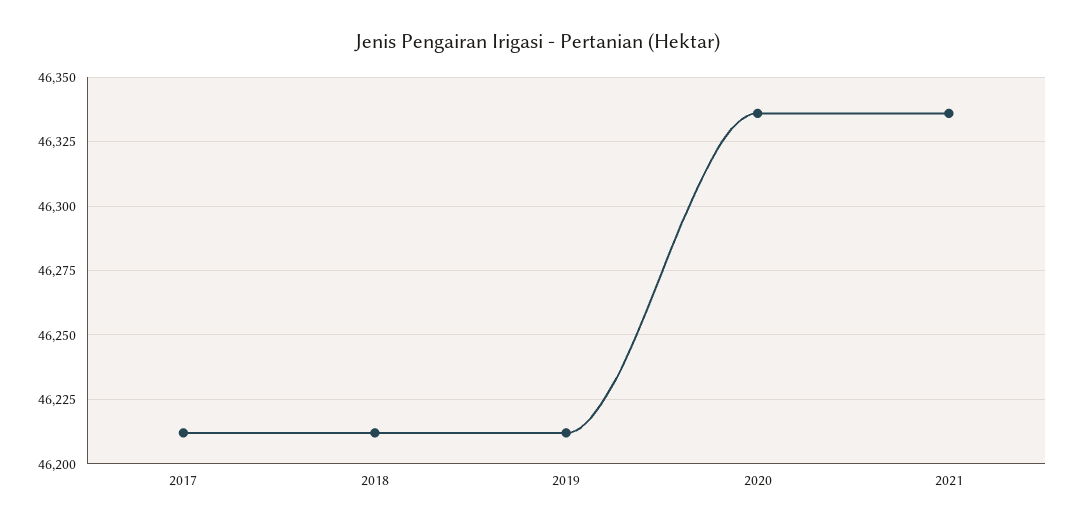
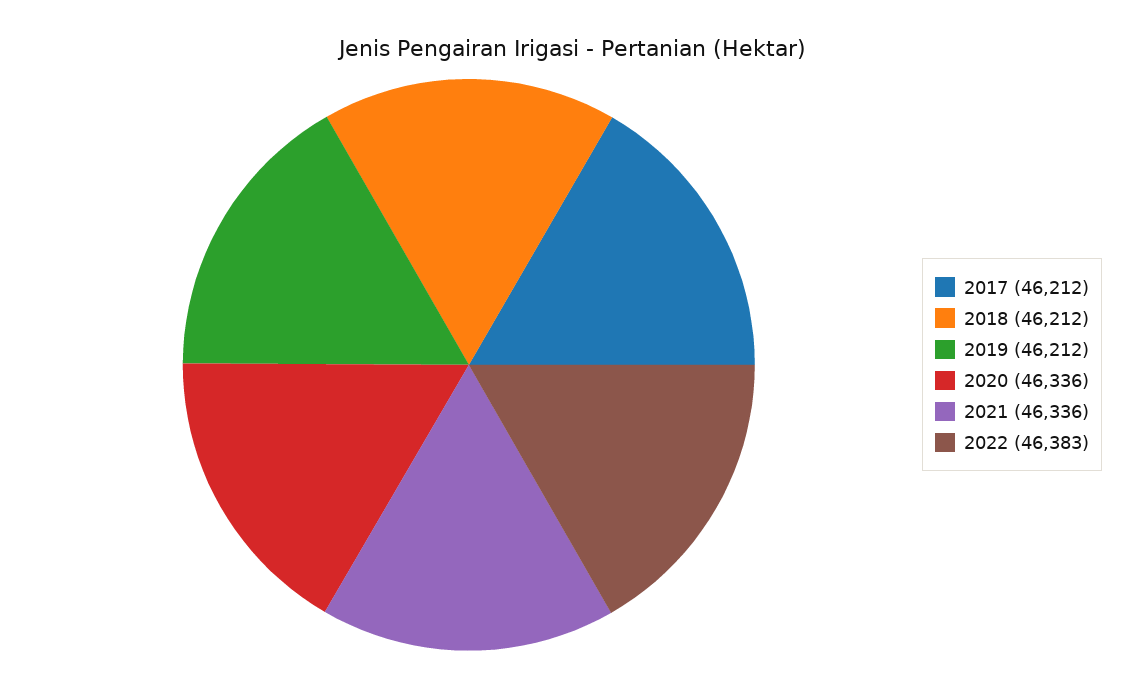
2022: none -> 46383

